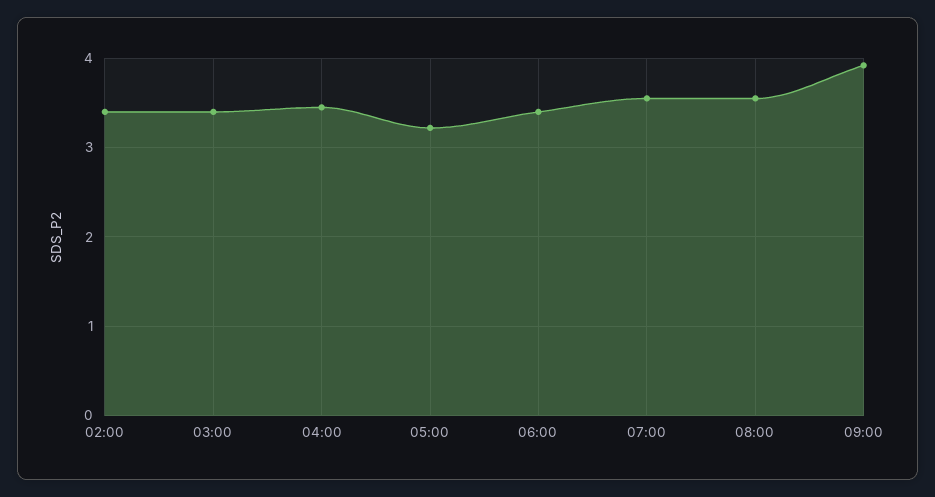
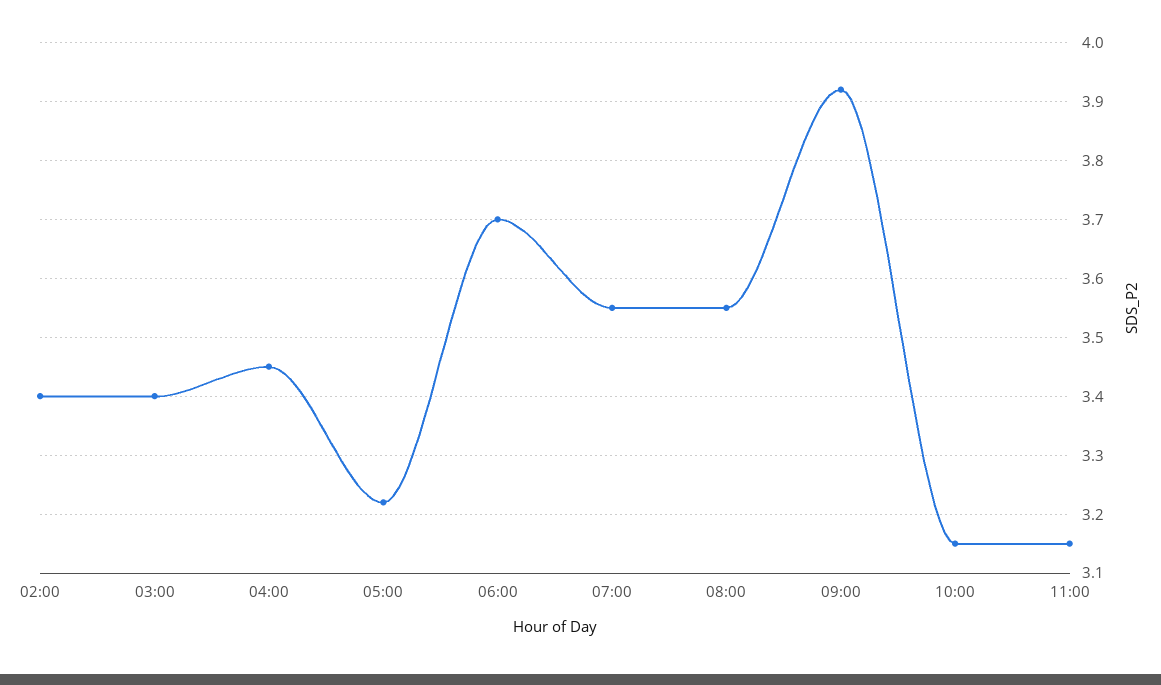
06:00: 3.4 -> 3.7
10:00: none -> 3.15
11:00: none -> 3.15

